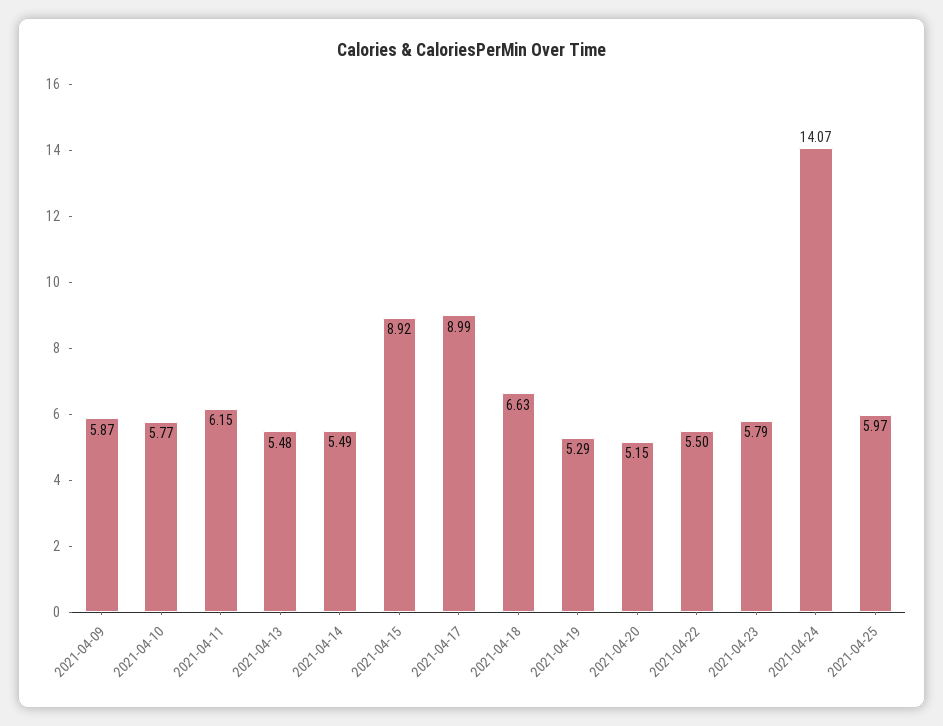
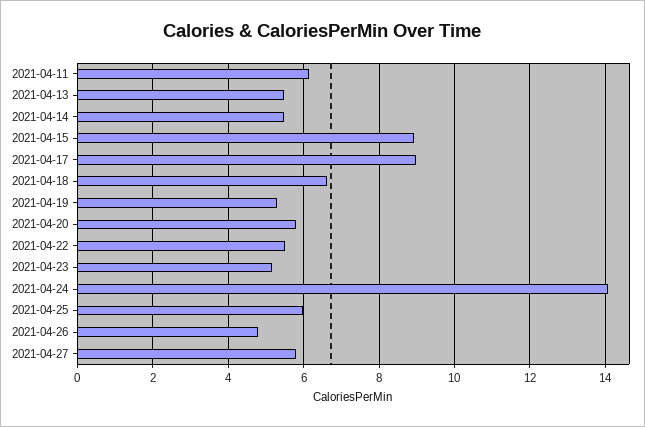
2021-04-09: 5.87 -> none
2021-04-10: 5.77 -> none
2021-04-20: 5.15 -> 5.8
2021-04-23: 5.79 -> 5.2
2021-04-26: none -> 4.8
2021-04-27: none -> 5.8

